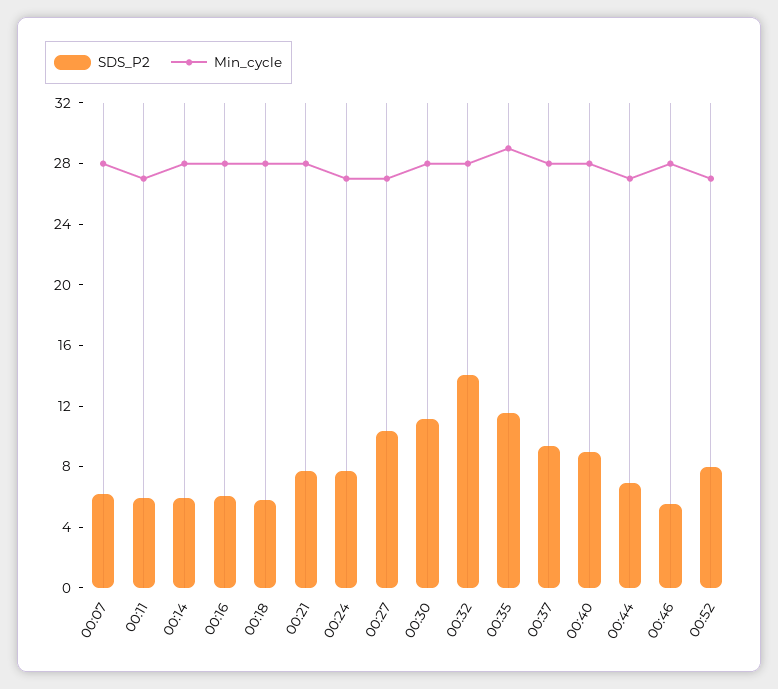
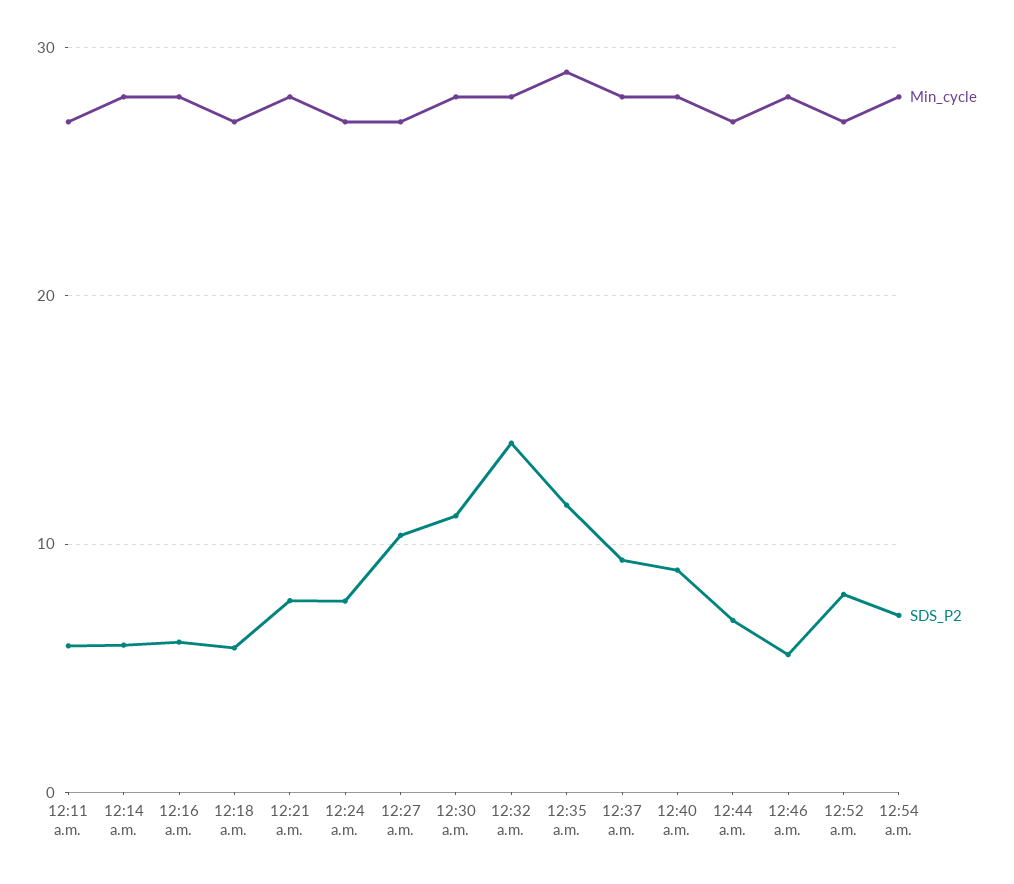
SDS_P2, 00:07: 6 -> none
Min_cycle, 00:07: 28 -> none
Min_cycle, 00:18: 28 -> 27
Min_cycle, 12:54 a.m.: none -> 28
SDS_P2, 12:54 a.m.: none -> 7

